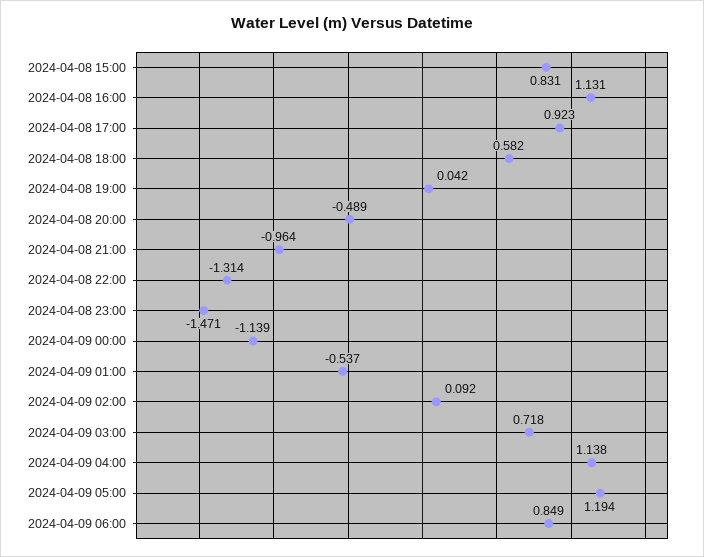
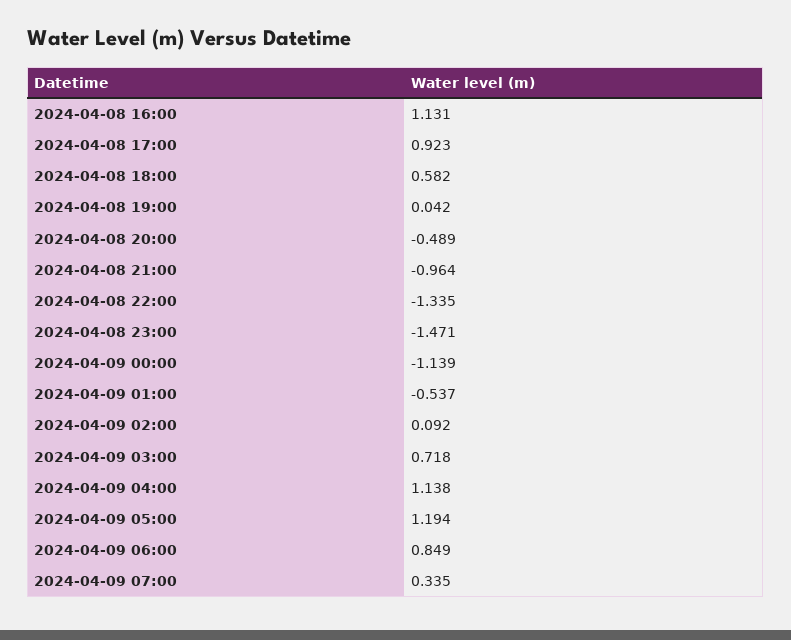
2024-04-08 15:00: 0.831 -> none
2024-04-08 22:00: -1.314 -> -1.335
2024-04-09 07:00: none -> 0.335

